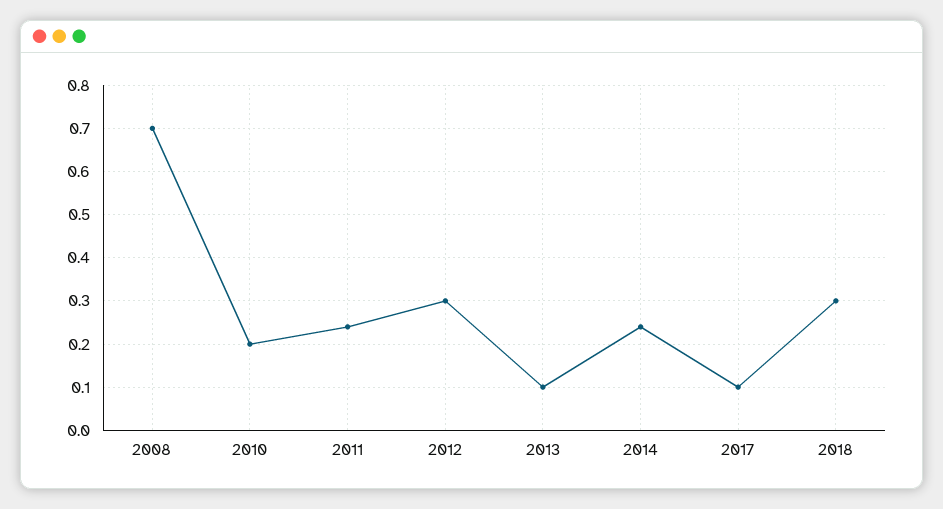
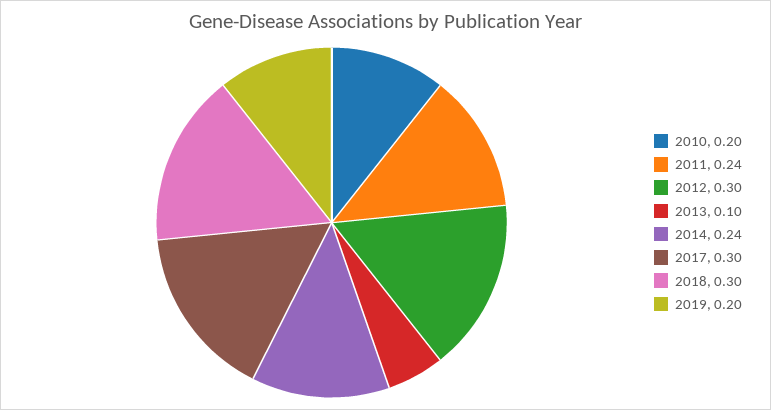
2008: 0.7 -> none
2017: 0.1 -> 0.3
2019: none -> 0.2

